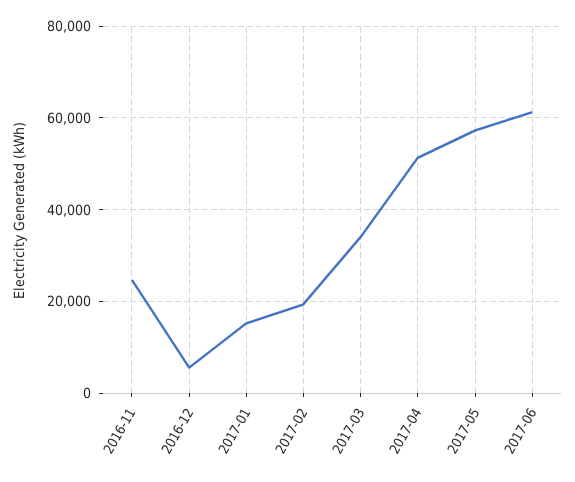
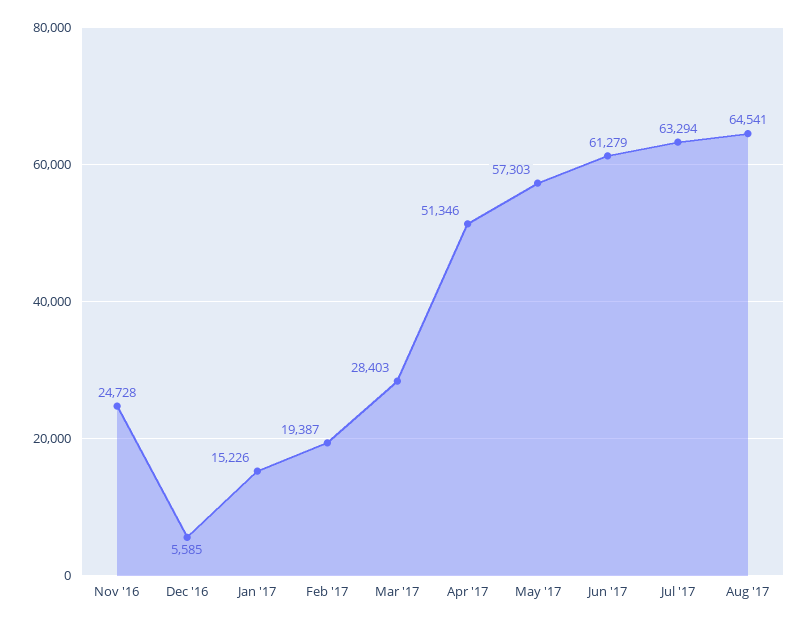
2017-03: 34000 -> 28403
Jul '17: none -> 63294
Aug '17: none -> 64541

